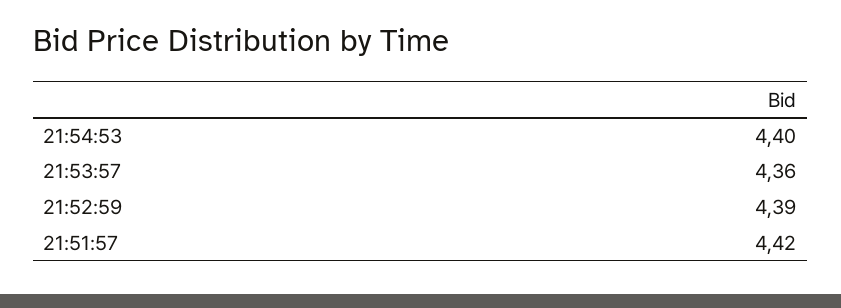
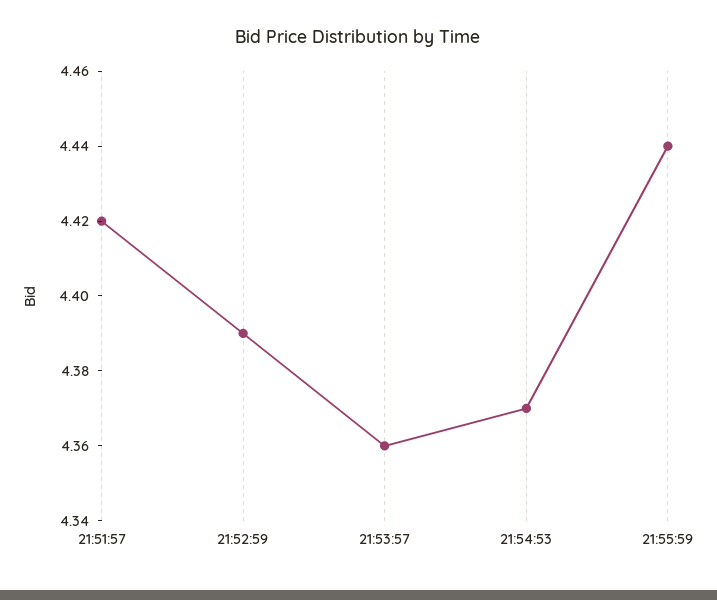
21:54:53: 4.4 -> 4.37
21:55:59: none -> 4.44

